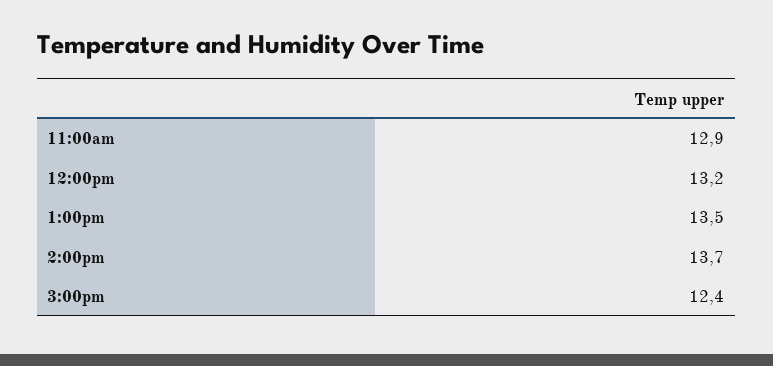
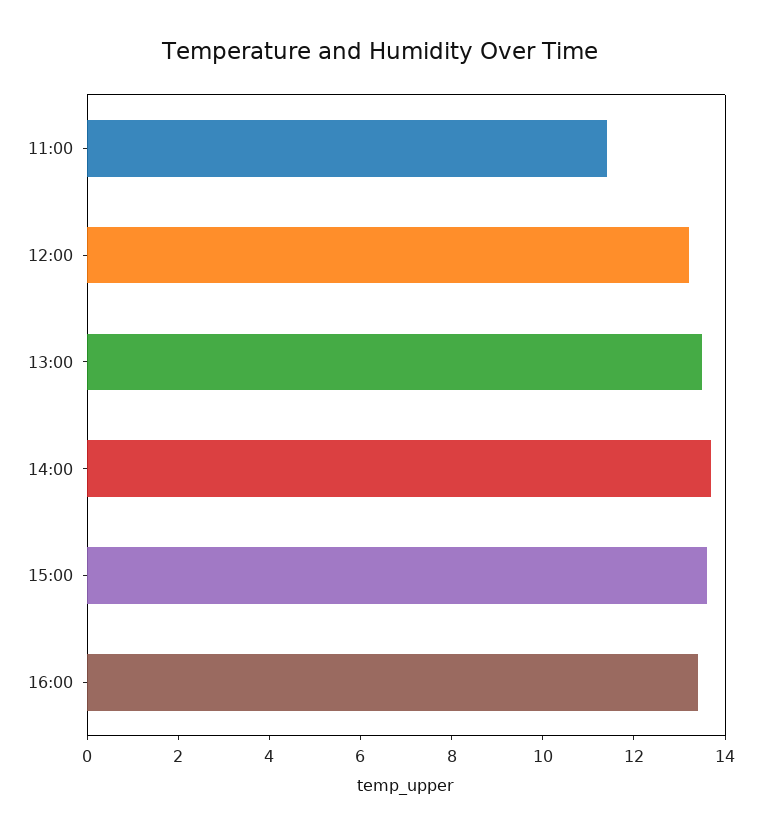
11:00am: 12.9 -> 11.5
3:00pm: 12.4 -> 13.5
16:00: none -> 13.5

